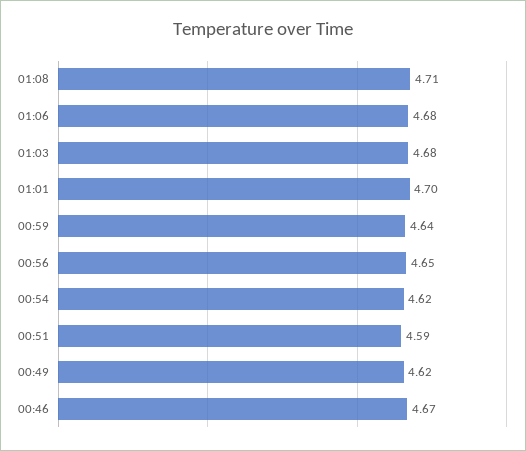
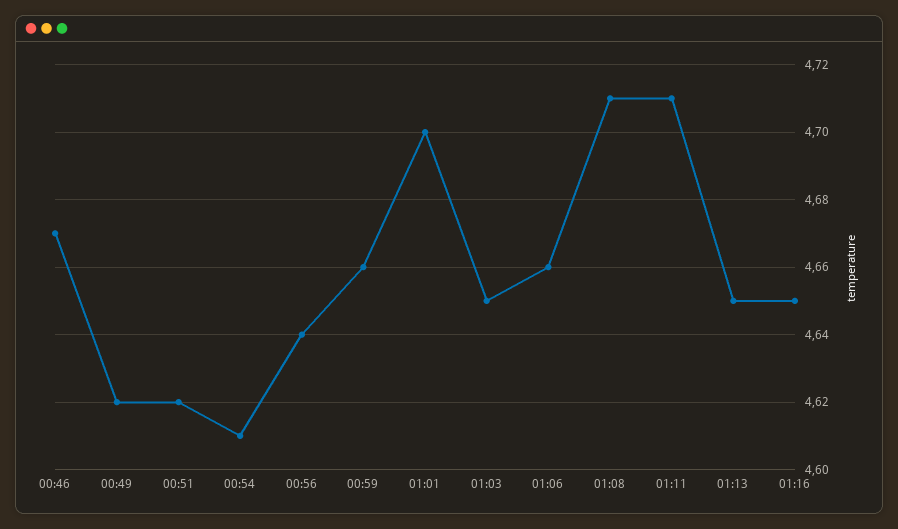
01:06: 4.68 -> 4.66
01:03: 4.68 -> 4.65
00:59: 4.64 -> 4.66
00:56: 4.65 -> 4.64
00:54: 4.62 -> 4.61
00:51: 4.59 -> 4.62
01:11: none -> 4.71
01:13: none -> 4.65
01:16: none -> 4.65

